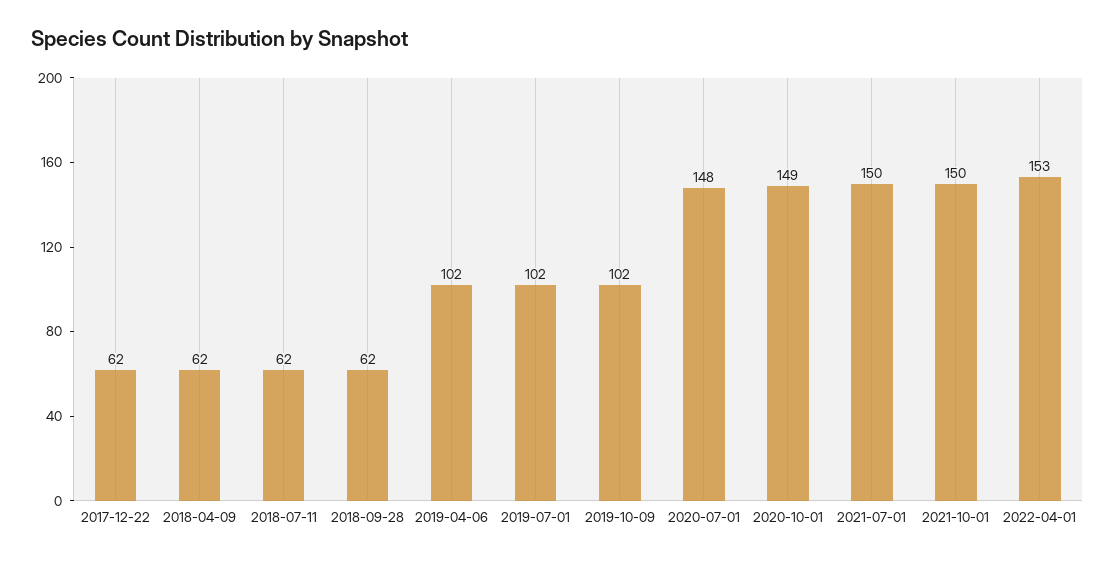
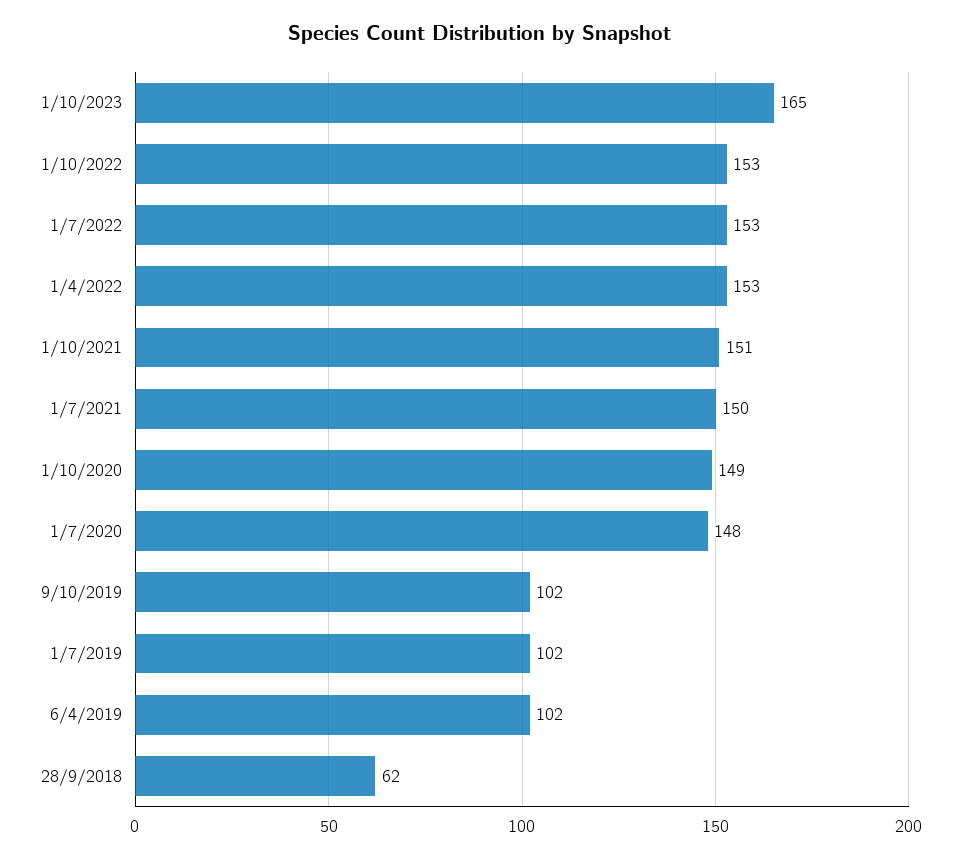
2017-12-22: 62 -> none
2018-04-09: 62 -> none
2018-07-11: 62 -> none
2021-10-01: 150 -> 151
1/10/2023: none -> 165
1/10/2022: none -> 153
1/7/2022: none -> 153

